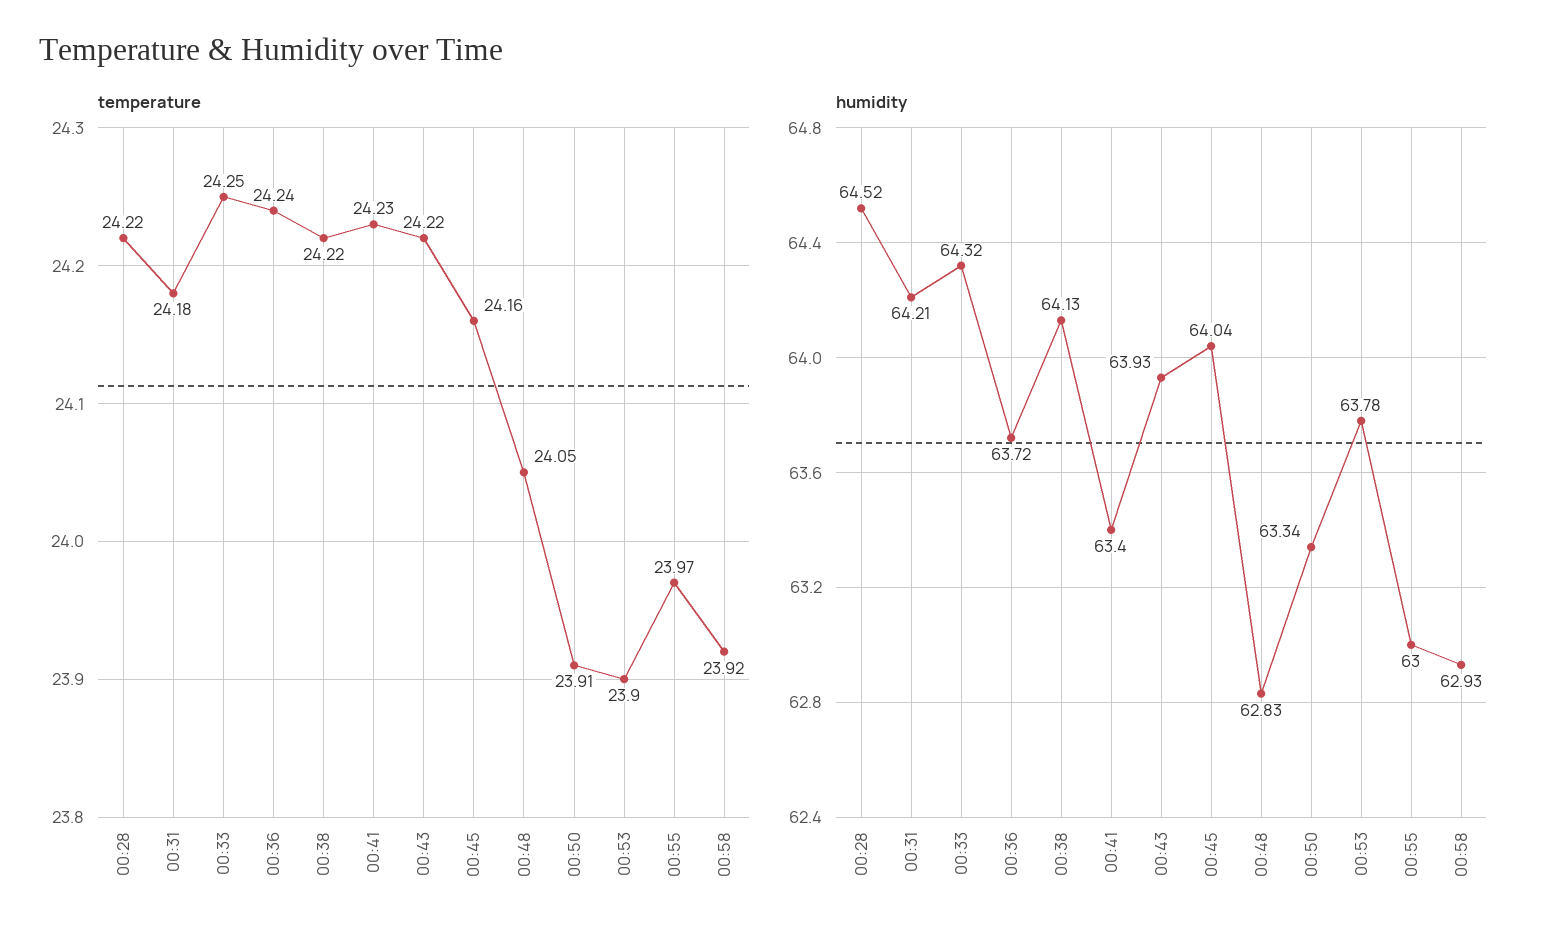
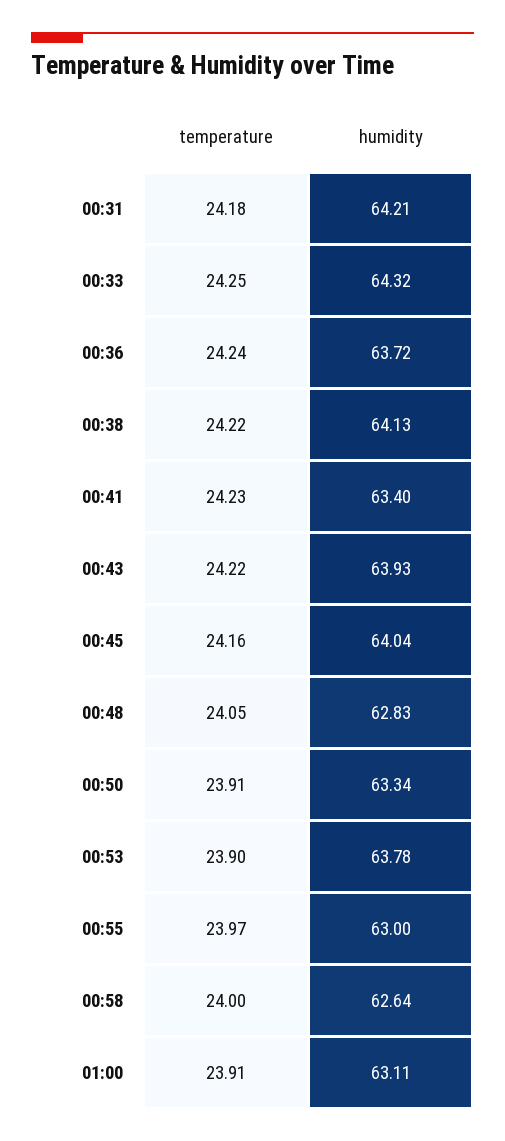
temperature, 00:28: 24.22 -> none
temperature, 00:58: 23.92 -> 24
humidity, 00:28: 64.52 -> none
humidity, 00:58: 62.93 -> 62.64
temperature, 01:00: none -> 23.91
humidity, 01:00: none -> 63.11

